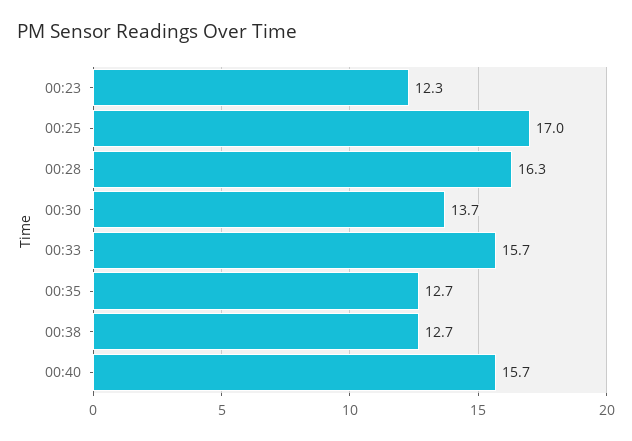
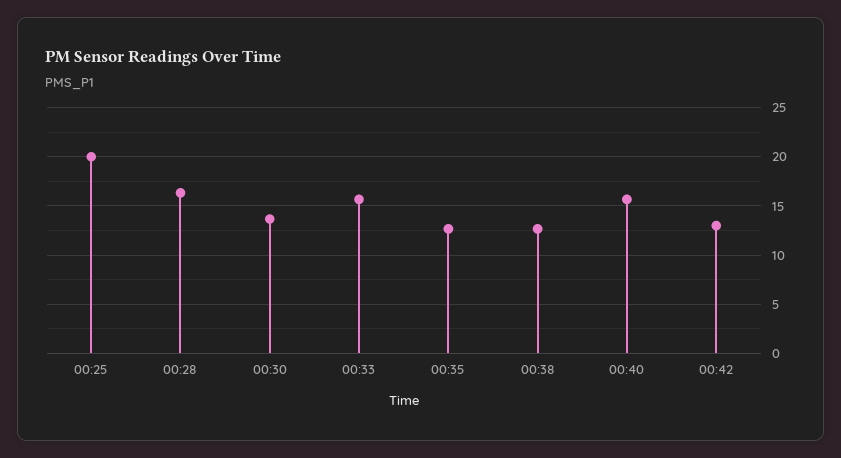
00:23: 12.3 -> none
00:25: 17 -> 20
00:42: none -> 13

